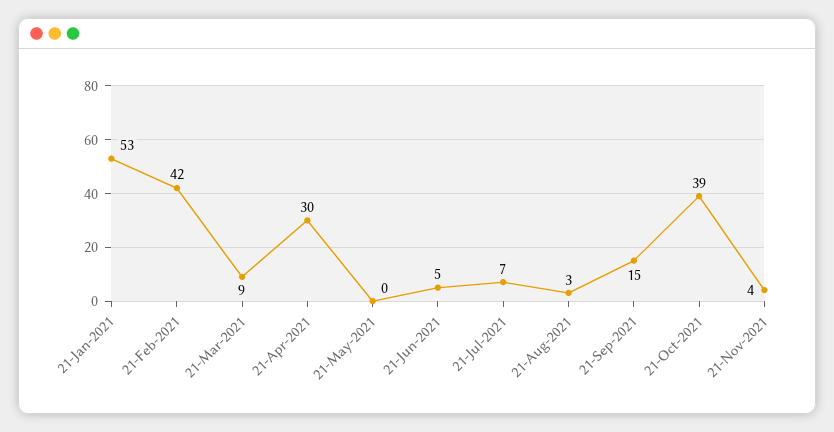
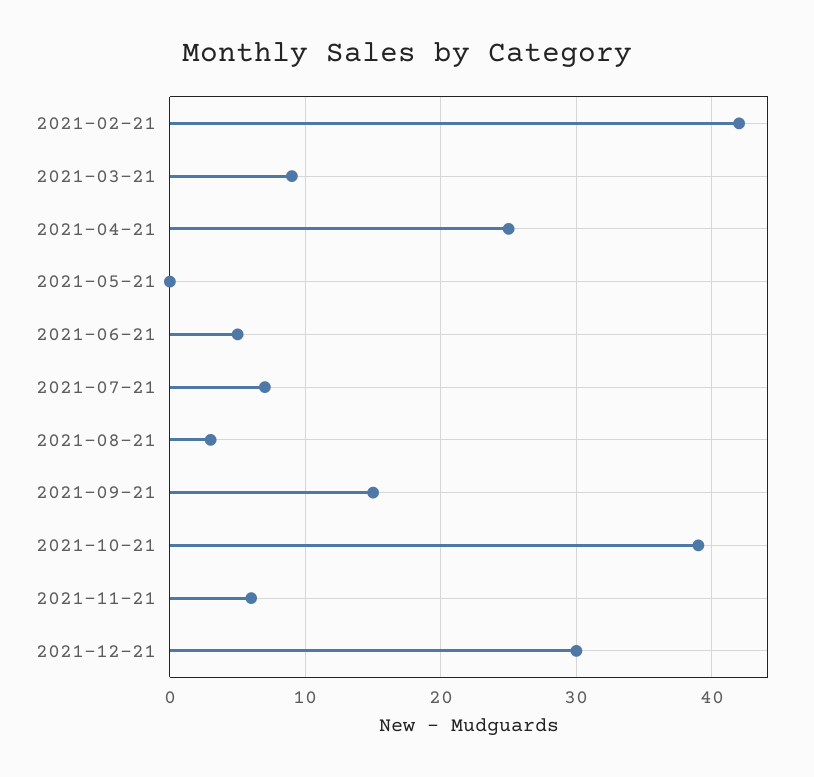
21-Jan-2021: 53 -> none
21-Apr-2021: 30 -> 25
21-Nov-2021: 4 -> 6
2021-12-21: none -> 30

